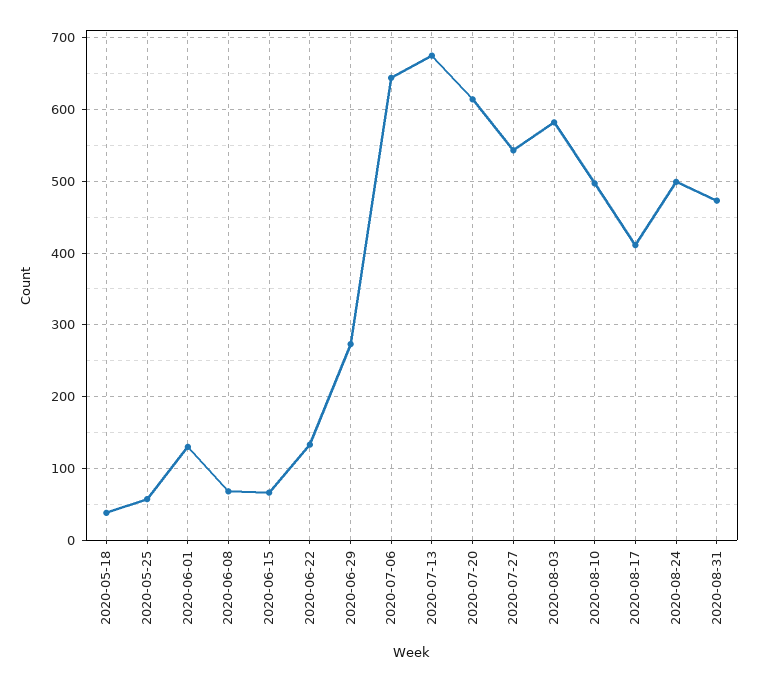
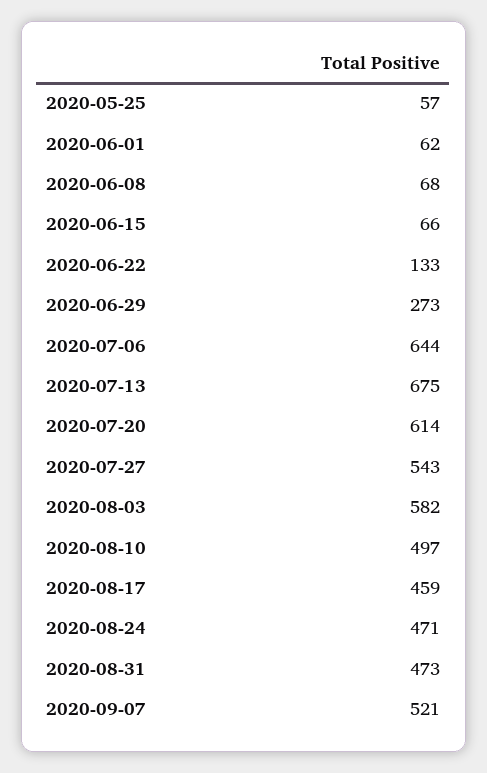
2020-05-18: 40 -> none
2020-06-01: 130 -> 62
2020-08-17: 410 -> 459
2020-08-24: 500 -> 471
2020-09-07: none -> 521

